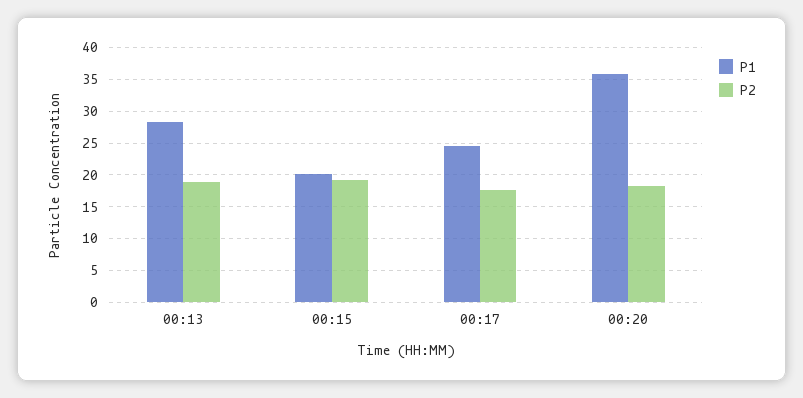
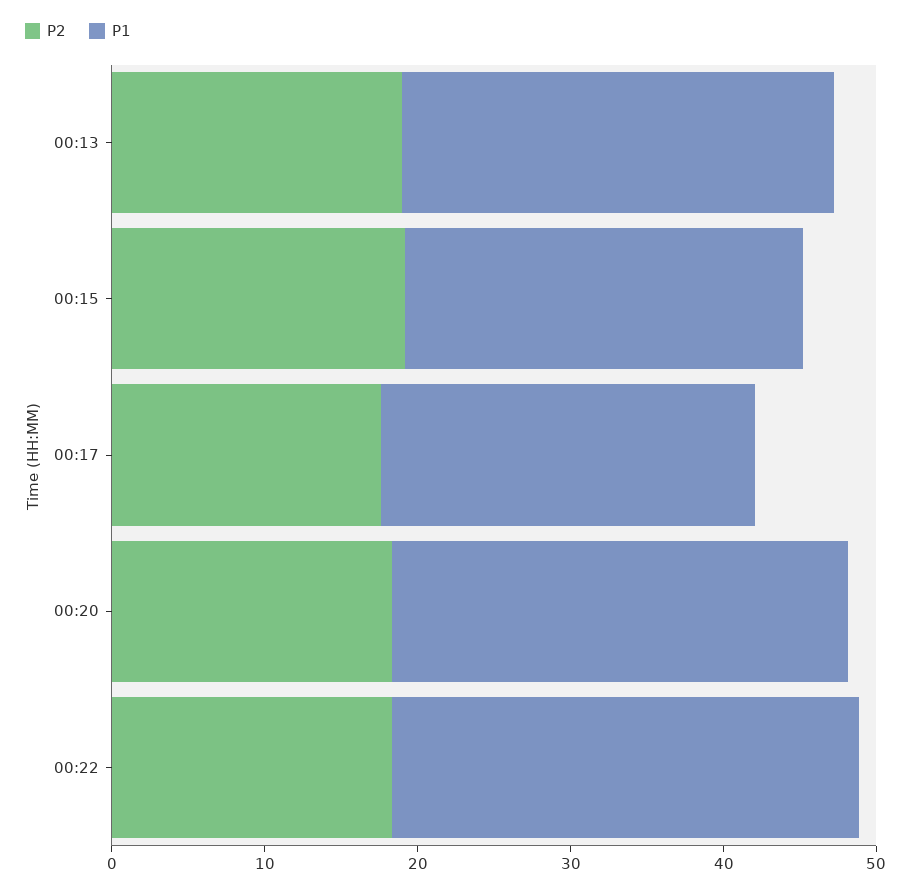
P1, 00:15: 20 -> 26
P1, 00:20: 36 -> 30
P2, 00:22: none -> 18
P1, 00:22: none -> 30

